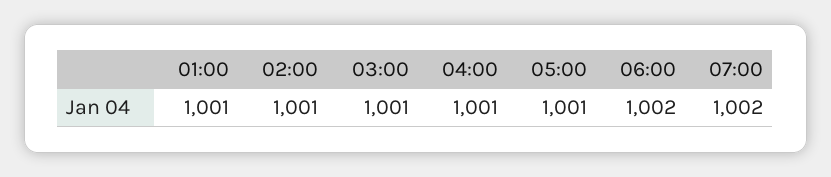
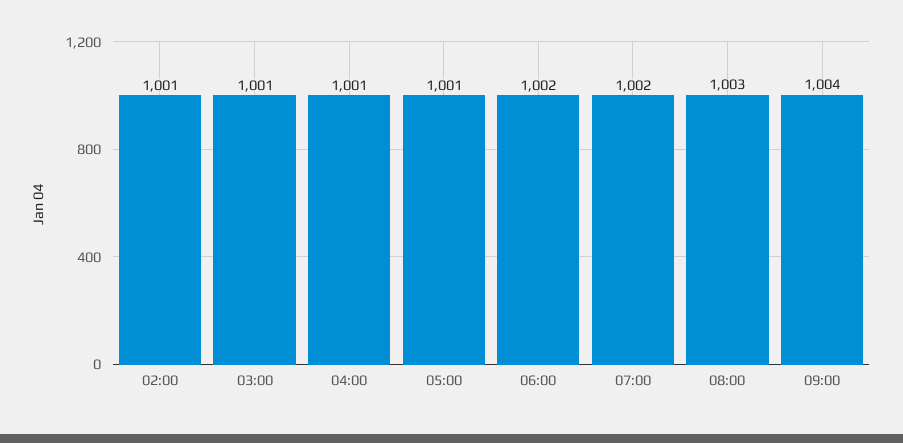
01:00: 1001 -> none
08:00: none -> 1003
09:00: none -> 1004

